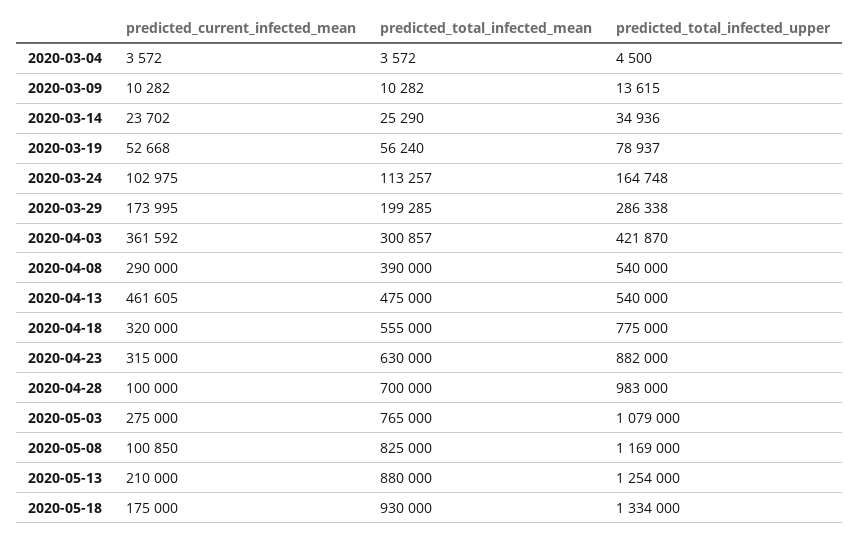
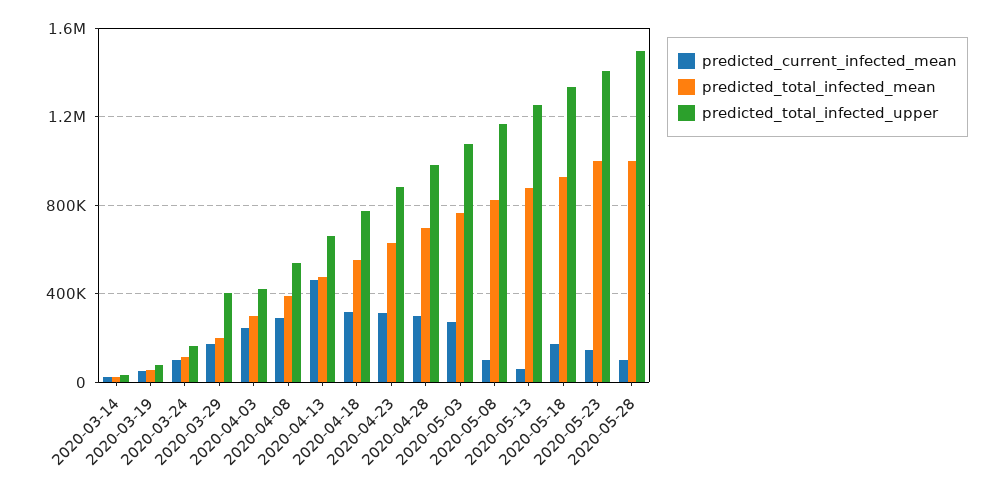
predicted_current_infected_mean, 2020-03-04: 3572 -> none
predicted_total_infected_mean, 2020-03-04: 3572 -> none
predicted_total_infected_upper, 2020-03-04: 4500 -> none
predicted_current_infected_mean, 2020-03-09: 10282 -> none
predicted_total_infected_mean, 2020-03-09: 10282 -> none
predicted_total_infected_upper, 2020-03-09: 13615 -> none
predicted_total_infected_upper, 2020-03-29: 286338 -> 400000
predicted_current_infected_mean, 2020-04-03: 361592 -> 250000
predicted_total_infected_upper, 2020-04-13: 540000 -> 650000
predicted_current_infected_mean, 2020-04-28: 100000 -> 300000
predicted_current_infected_mean, 2020-05-13: 210000 -> 50000
predicted_current_infected_mean, 2020-05-23: none -> 150000
predicted_total_infected_mean, 2020-05-23: none -> 1000000
predicted_total_infected_upper, 2020-05-23: none -> 1400000
predicted_current_infected_mean, 2020-05-28: none -> 100000
predicted_total_infected_mean, 2020-05-28: none -> 1000000
predicted_total_infected_upper, 2020-05-28: none -> 1500000

